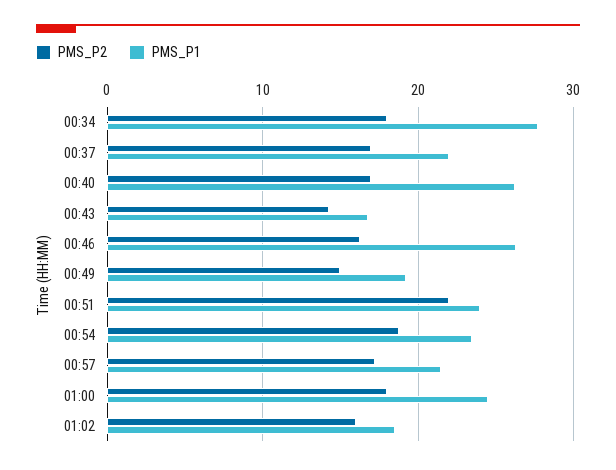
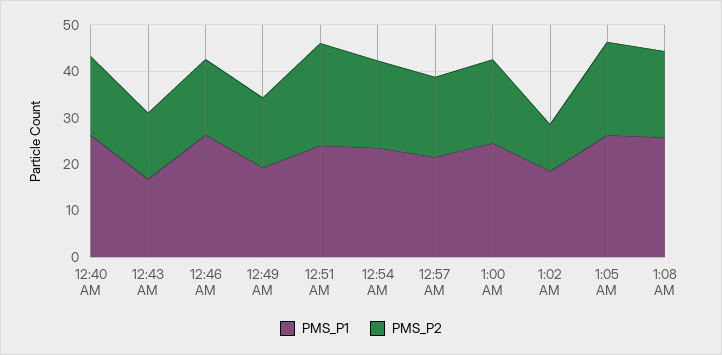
PMS_P2, 00:34: 18 -> none
PMS_P1, 00:34: 28 -> none
PMS_P2, 00:37: 17 -> none
PMS_P1, 00:37: 22 -> none
PMS_P2, 01:02: 16 -> 10
PMS_P1, 1:05 AM: none -> 26
PMS_P2, 1:05 AM: none -> 20
PMS_P1, 1:08 AM: none -> 26
PMS_P2, 1:08 AM: none -> 18

